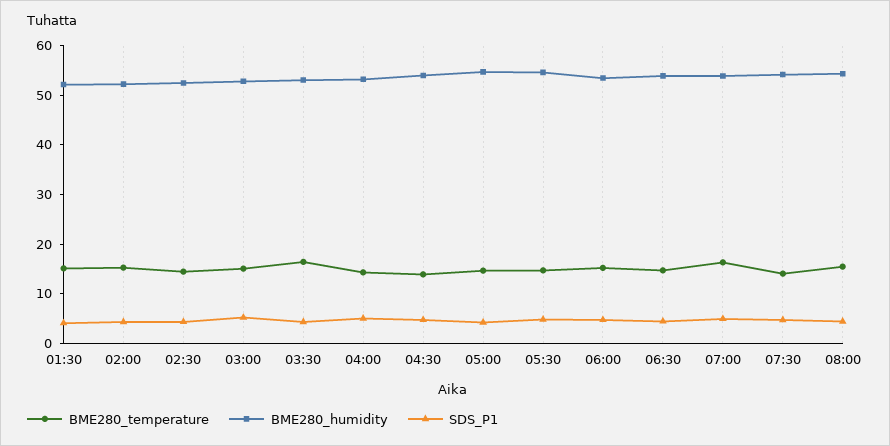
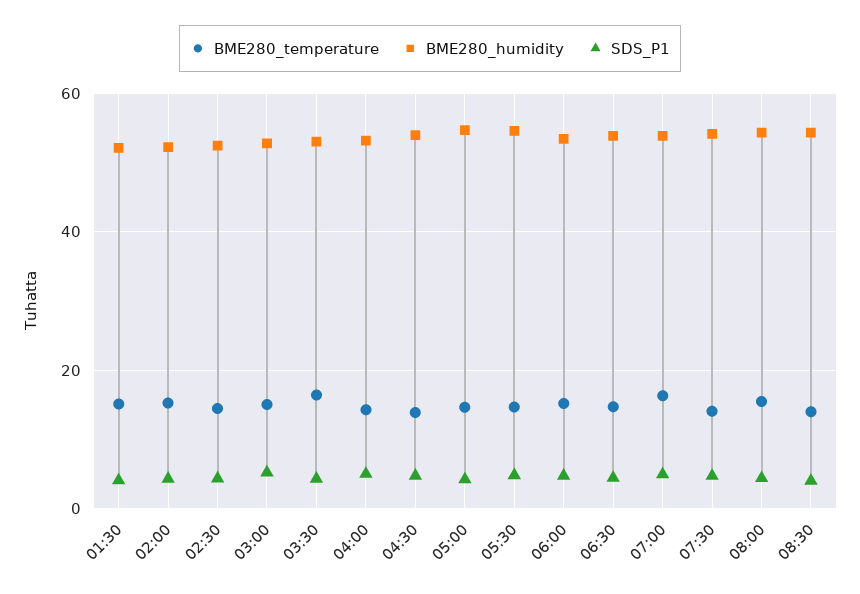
BME280_temperature, 08:30: none -> 14
BME280_humidity, 08:30: none -> 54
SDS_P1, 08:30: none -> 4

